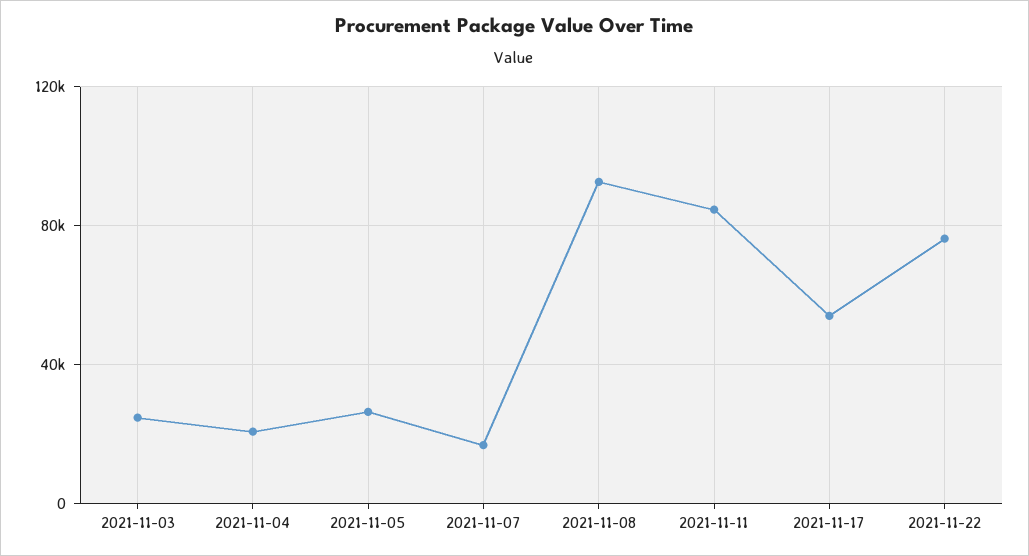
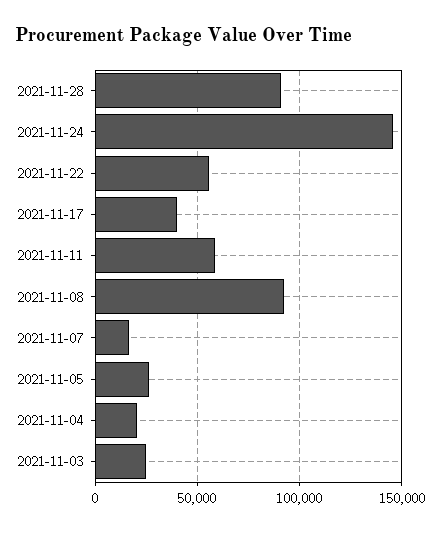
2021-11-11: 85000 -> 60000
2021-11-17: 55000 -> 40000
2021-11-22: 75000 -> 55000
2021-11-28: none -> 90000
2021-11-24: none -> 145000

